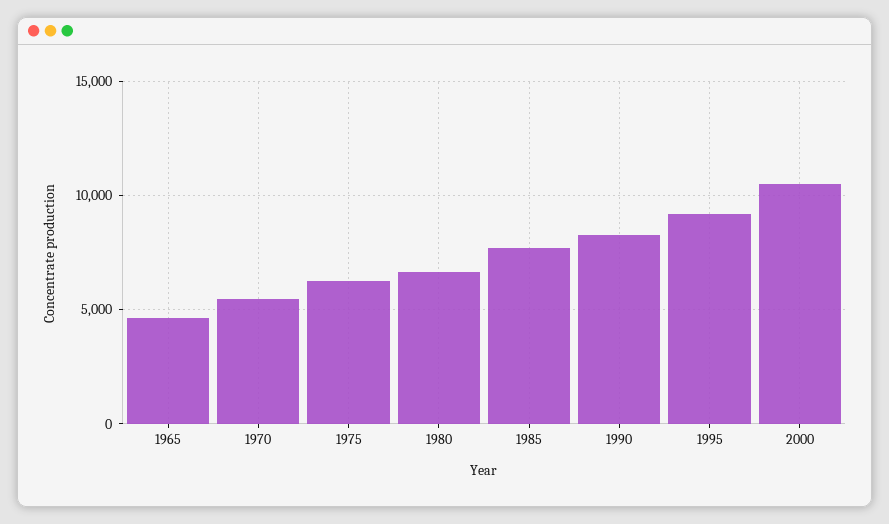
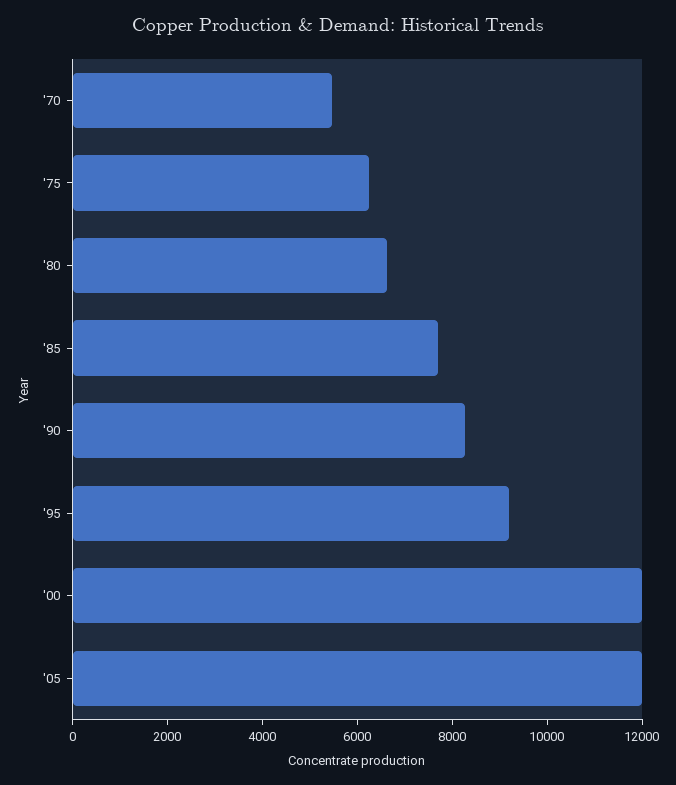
1965: 4500 -> none
2000: 10500 -> 12000
'05: none -> 12000

